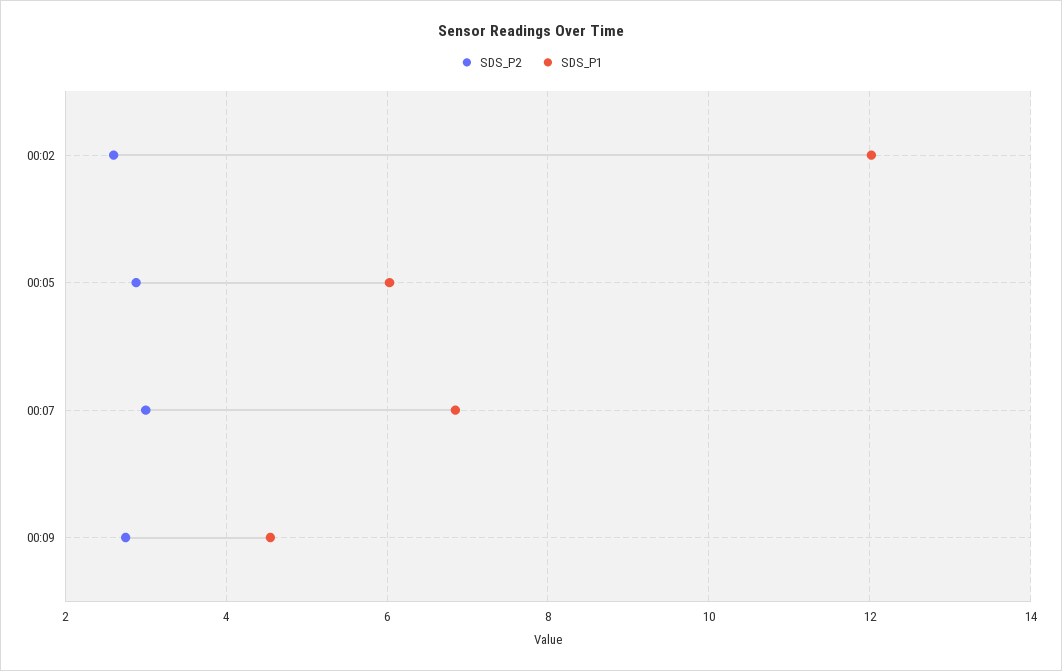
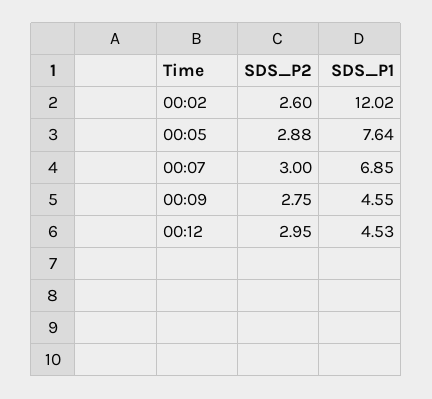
SDS_P1, 00:05: 6 -> 7.64
SDS_P2, 00:12: none -> 2.95
SDS_P1, 00:12: none -> 4.53

